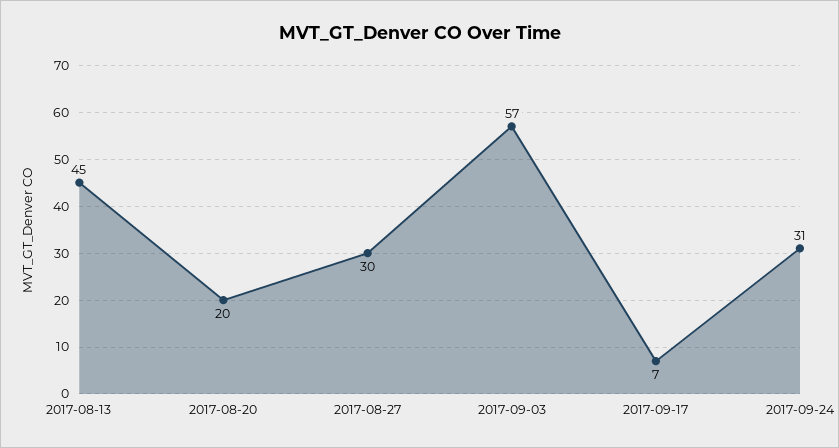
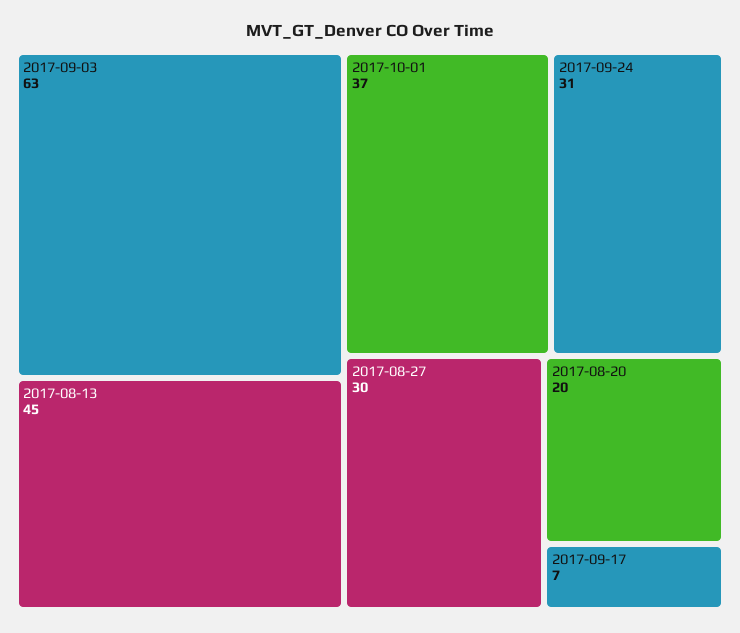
2017-09-03: 57 -> 63
2017-10-01: none -> 37

